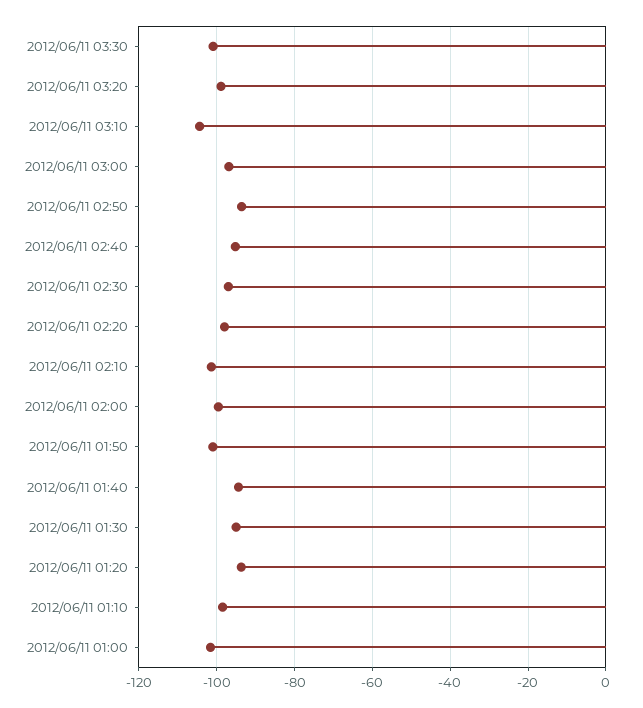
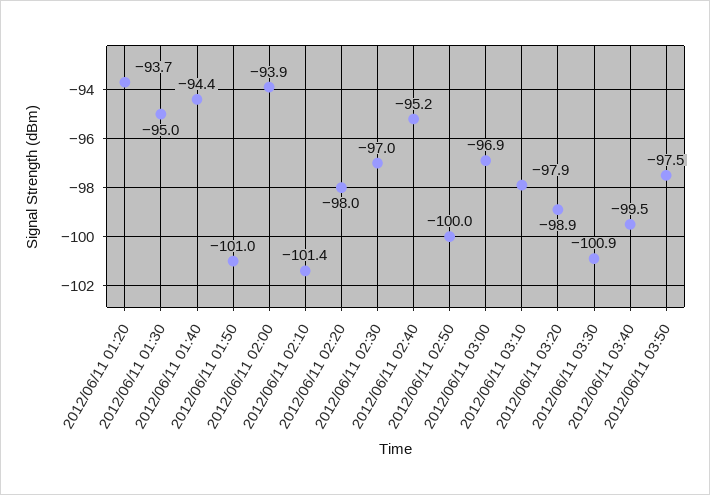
2012/06/11 03:10: -104 -> -97.9
2012/06/11 02:50: -94 -> -100
2012/06/11 02:00: -100 -> -93.9
2012/06/11 01:10: -98 -> none
2012/06/11 01:00: -102 -> none
2012/06/11 03:40: none -> -99.5
2012/06/11 03:50: none -> -97.5

